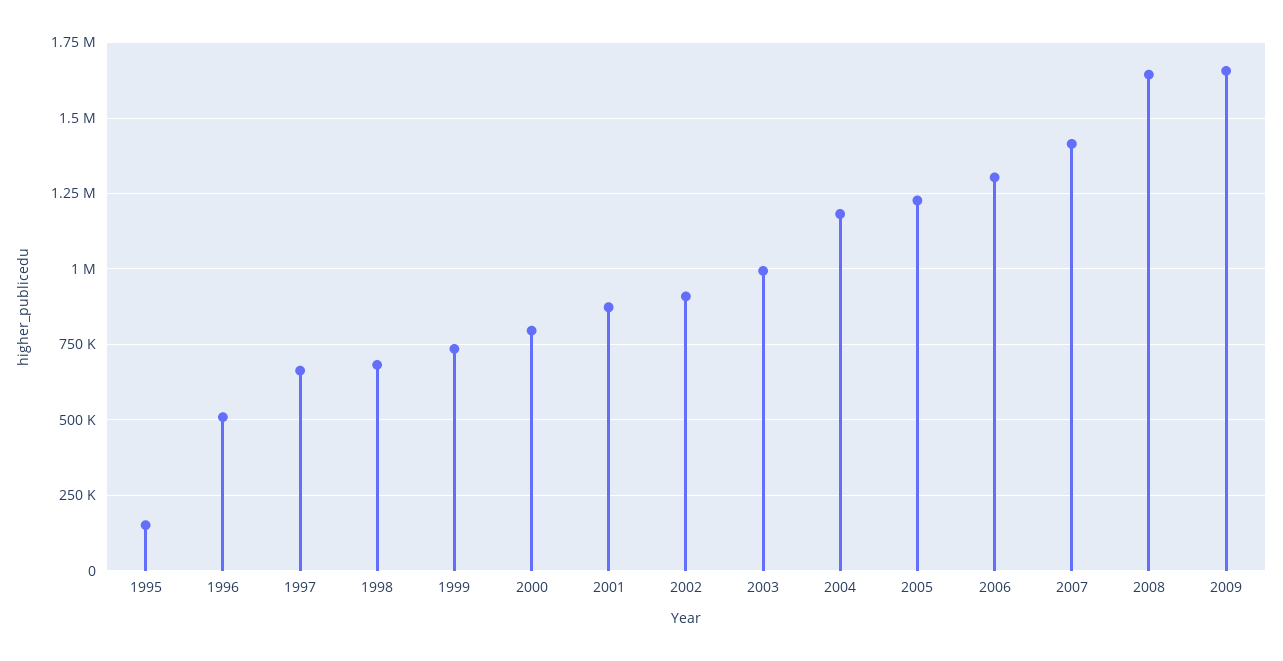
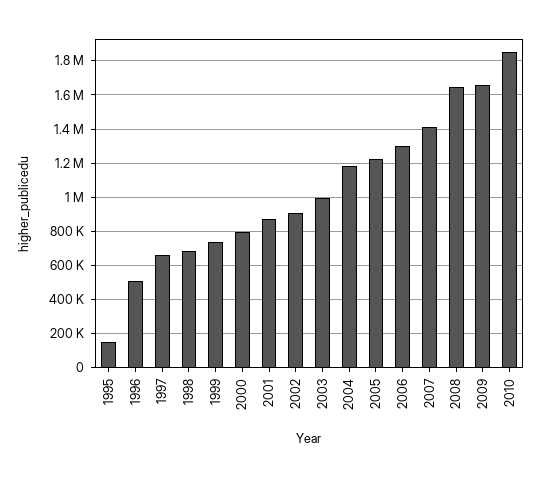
2010: none -> 1850000

